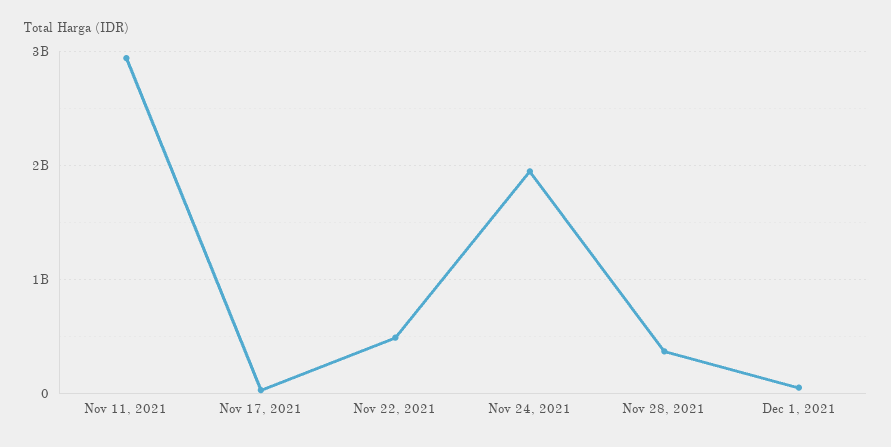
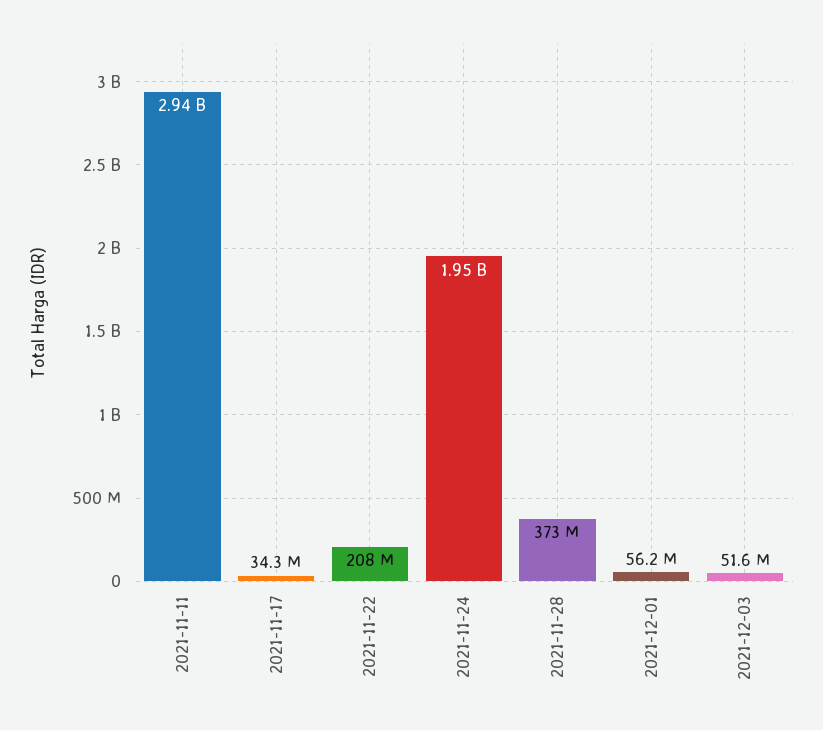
Nov 22, 2021: 500000000 -> 208000000
2021-12-03: none -> 51600000

